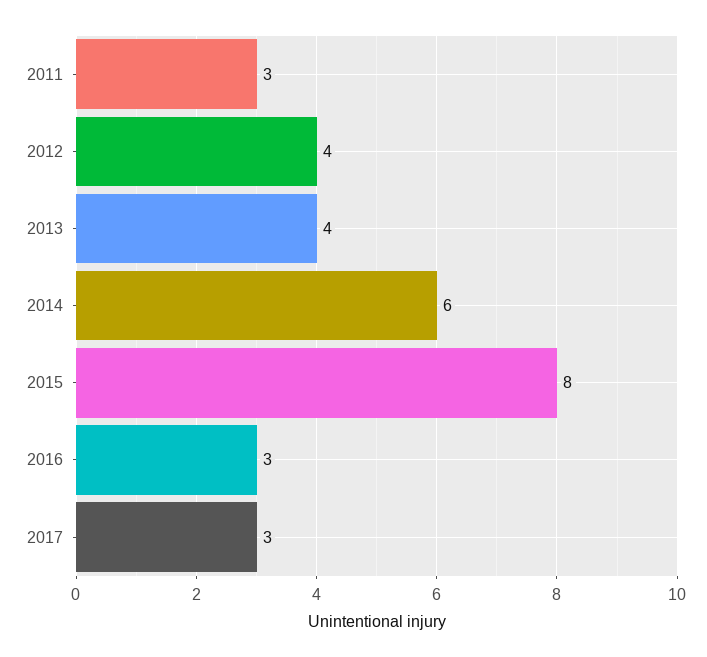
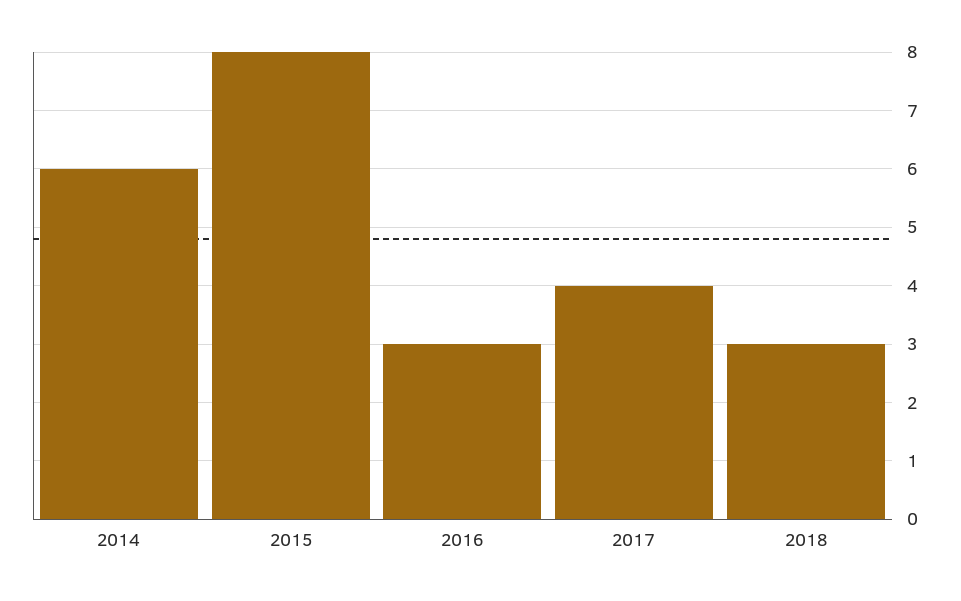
2011: 3 -> none
2012: 4 -> none
2013: 4 -> none
2017: 3 -> 4
2018: none -> 3

